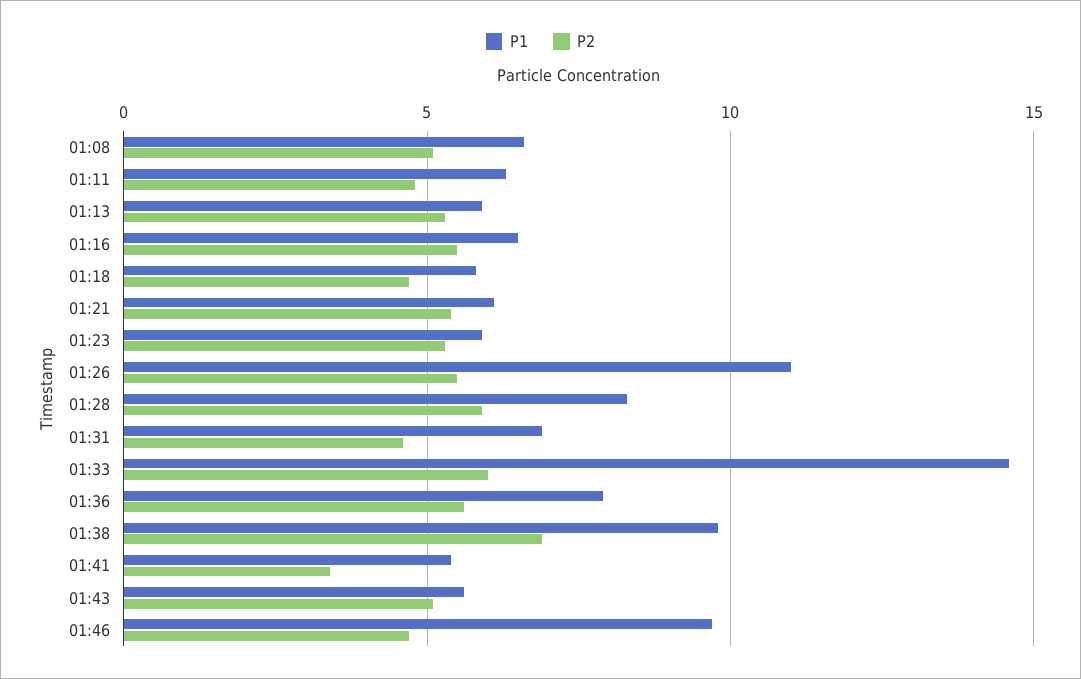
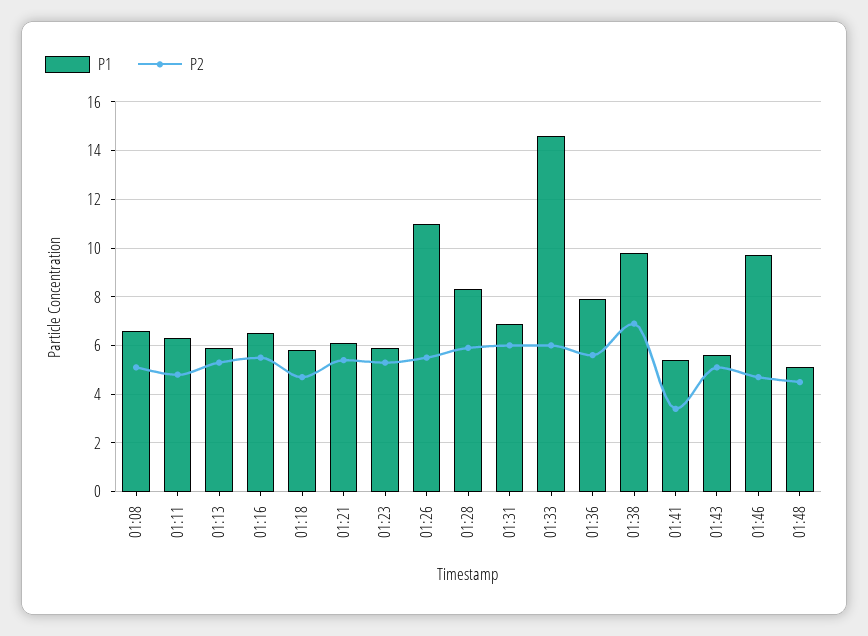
P2, 01:31: 4.5 -> 6
P1, 01:48: none -> 5
P2, 01:48: none -> 4.5

